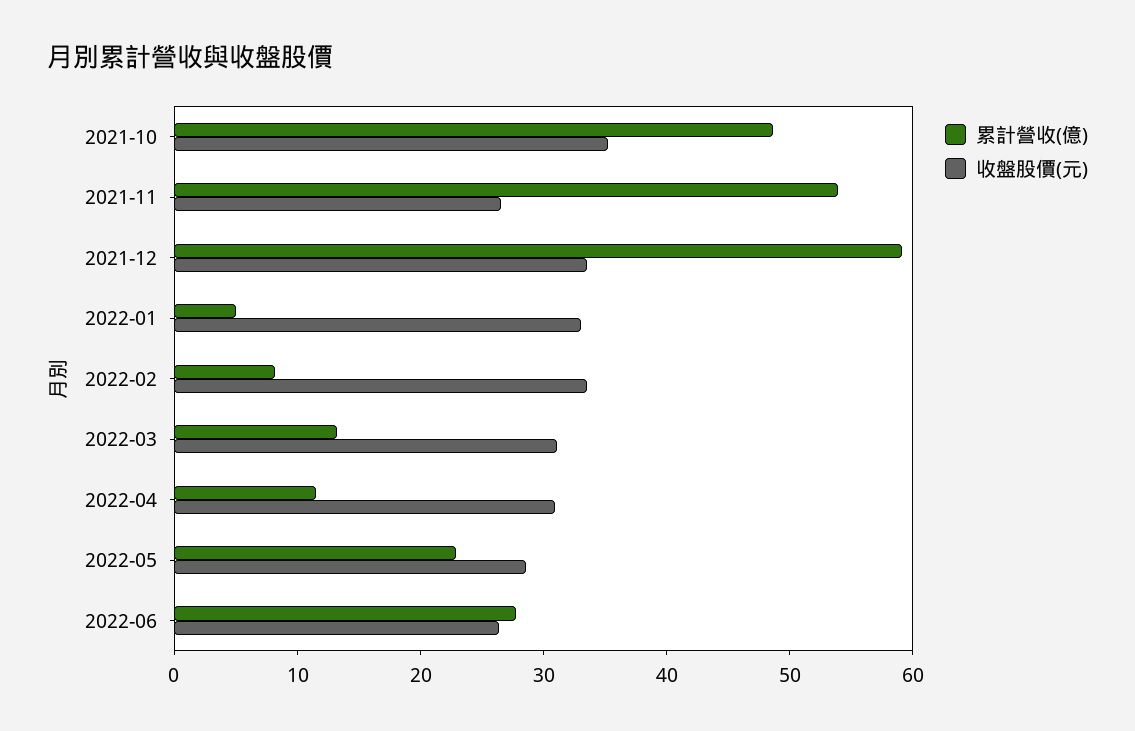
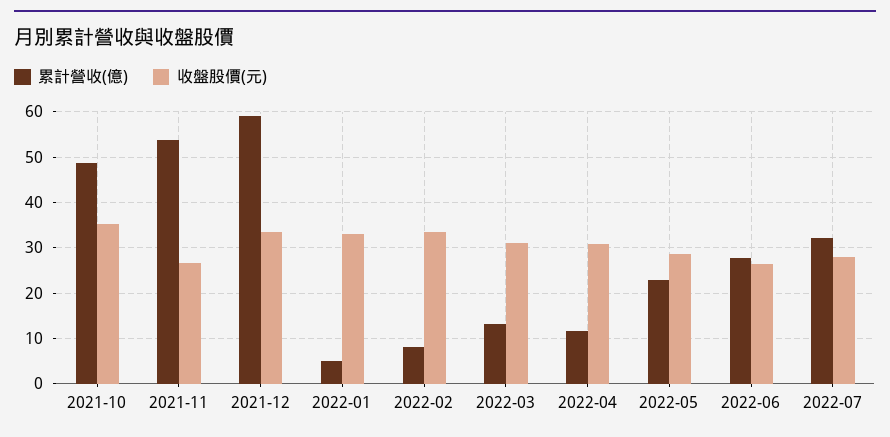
累計營收(億), 2022-07: none -> 32
收盤股價(元), 2022-07: none -> 28

